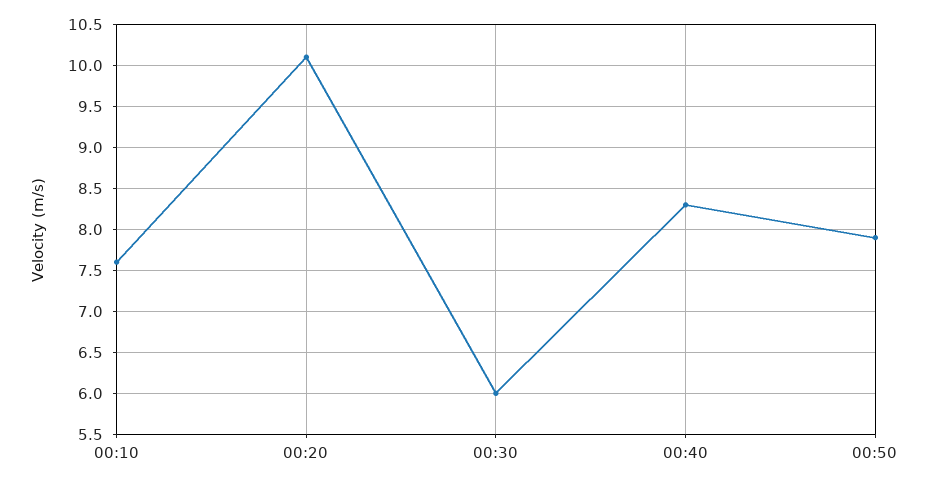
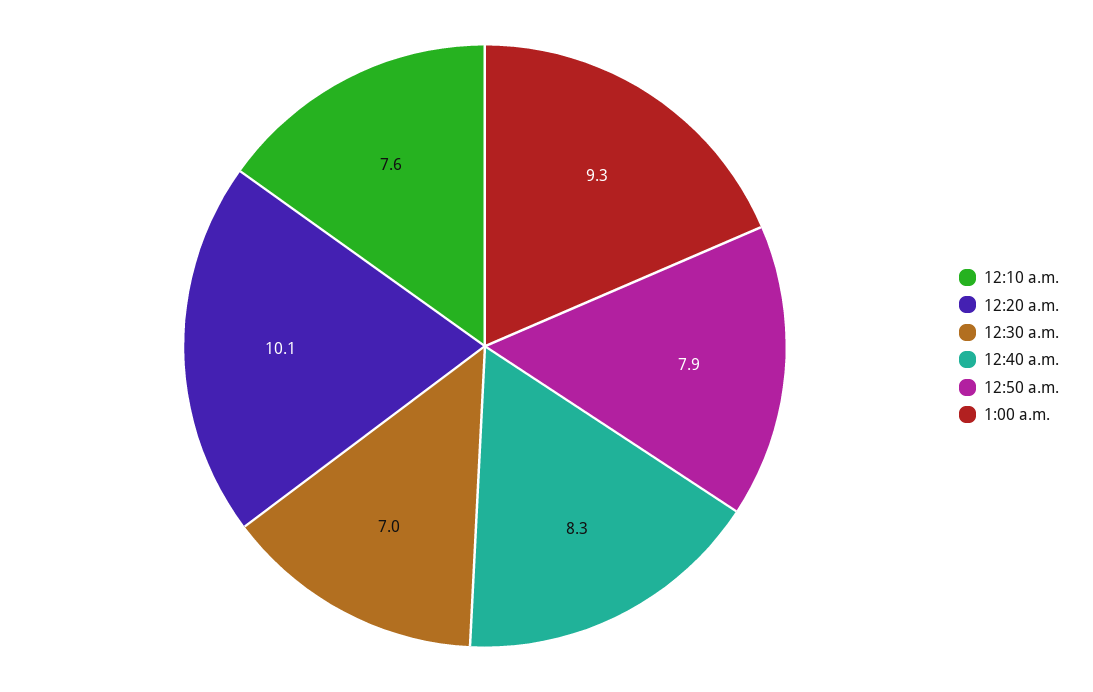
00:30: 6 -> 7
1:00 a.m.: none -> 9.3

